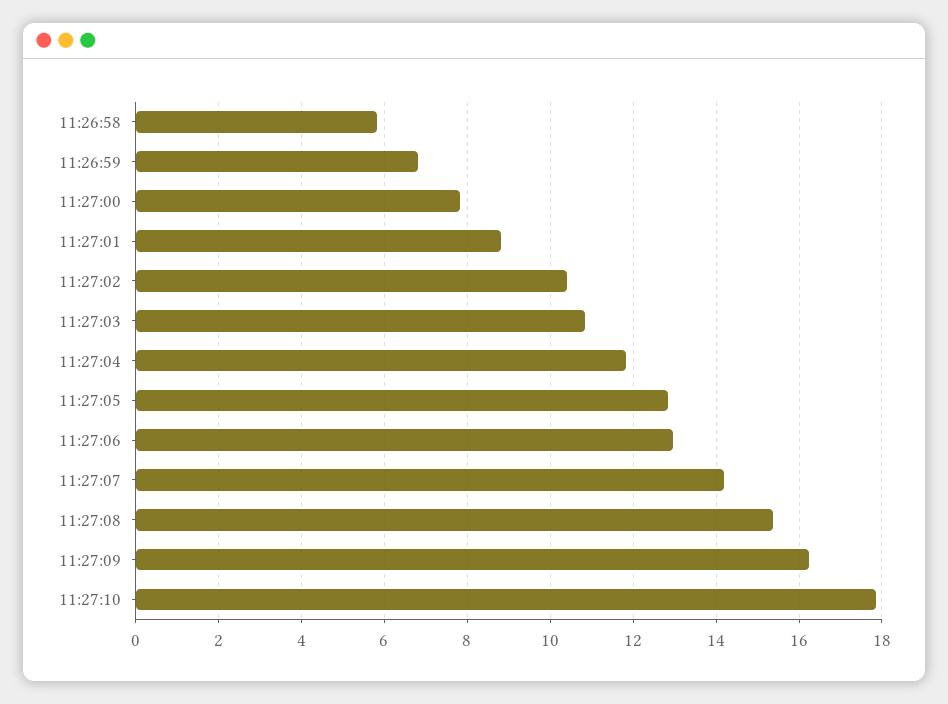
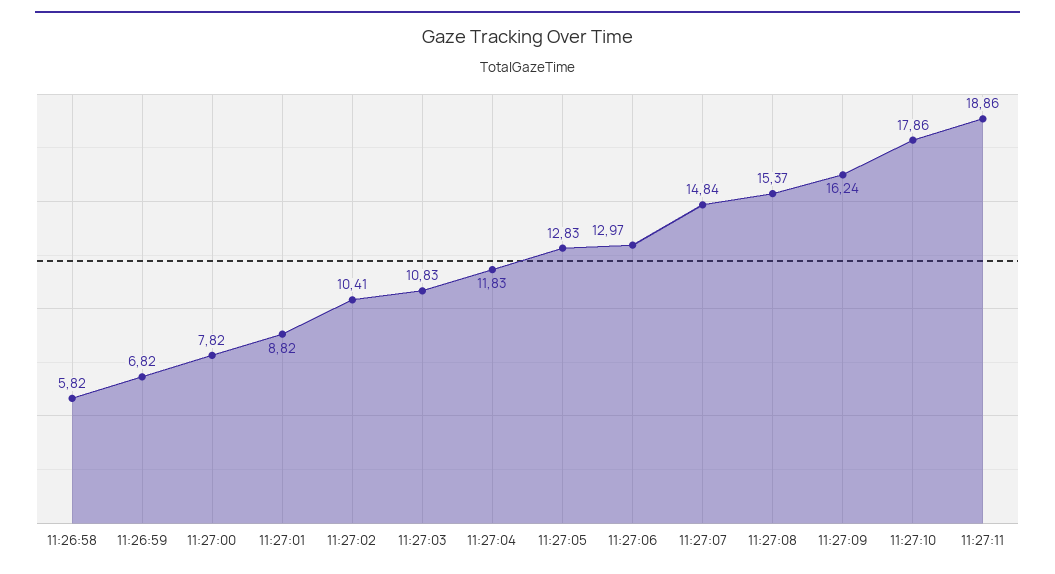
11:27:07: 14.2 -> 14.84
11:27:11: none -> 18.86

